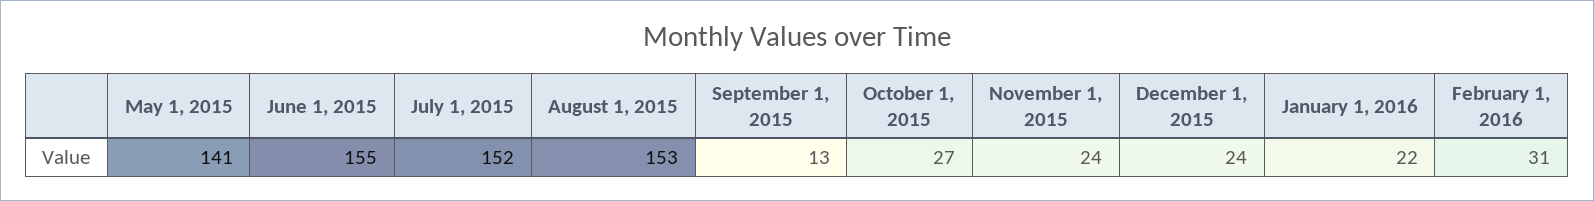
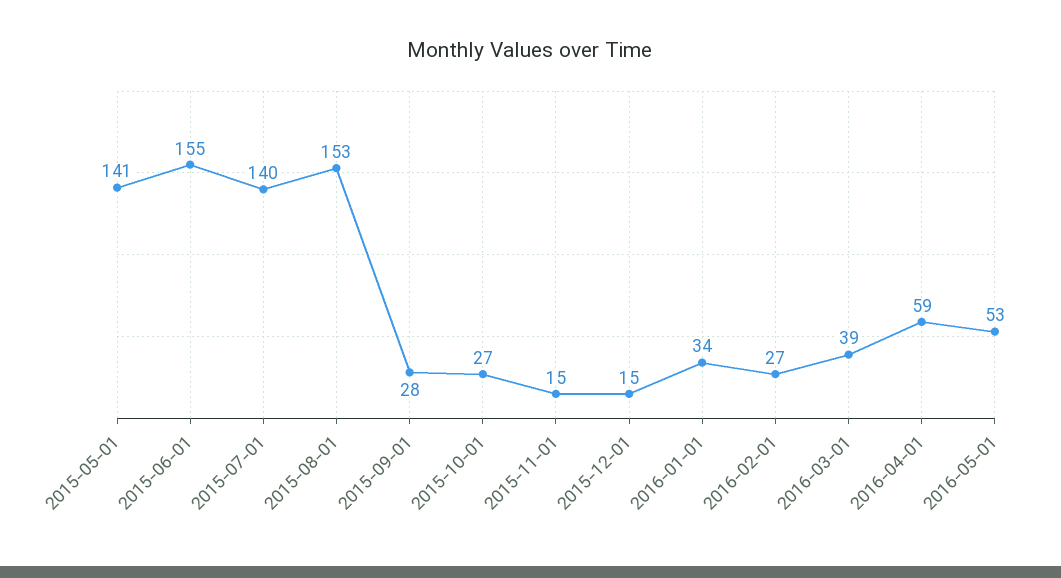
July 1, 2015: 152 -> 140
September 1, 2015: 13 -> 28
November 1, 2015: 24 -> 15
December 1, 2015: 24 -> 15
January 1, 2016: 22 -> 34
February 1, 2016: 31 -> 27
2016-03-01: none -> 39
2016-04-01: none -> 59
2016-05-01: none -> 53

